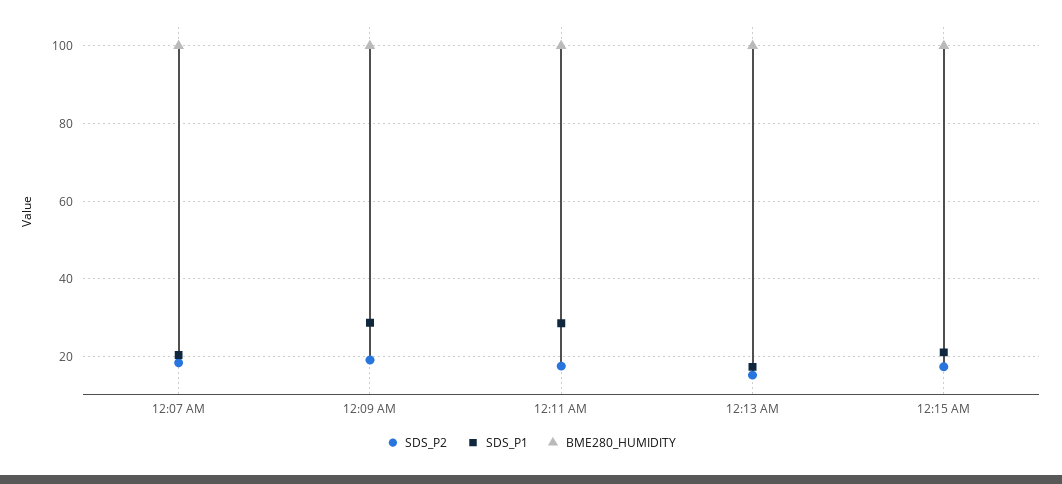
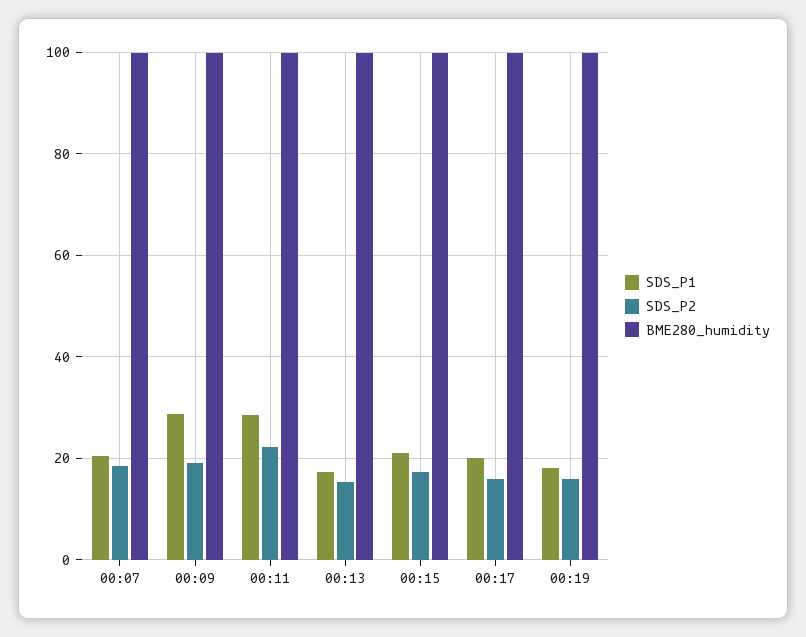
SDS_P2, 12:11 AM: 18 -> 22
SDS_P1, 00:17: none -> 20
SDS_P2, 00:17: none -> 16
BME280_HUMIDITY, 00:17: none -> 100
SDS_P1, 00:19: none -> 18
SDS_P2, 00:19: none -> 16
BME280_HUMIDITY, 00:19: none -> 100

